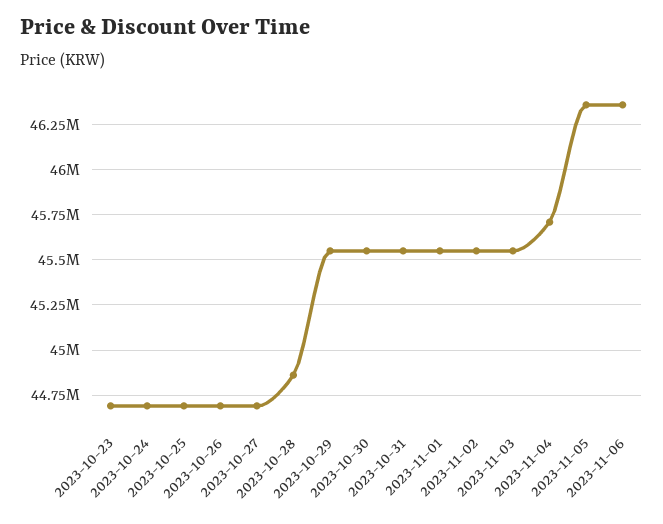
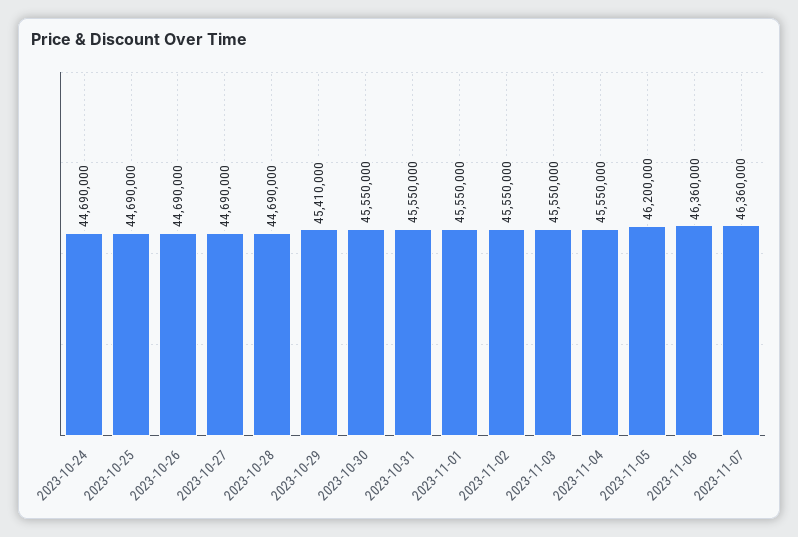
2023-10-23: 44700000 -> none
2023-10-28: 44850000 -> 44690000
2023-10-29: 45550000 -> 45410000
2023-11-04: 45700000 -> 45550000
2023-11-05: 46350000 -> 46200000
2023-11-07: none -> 46360000

